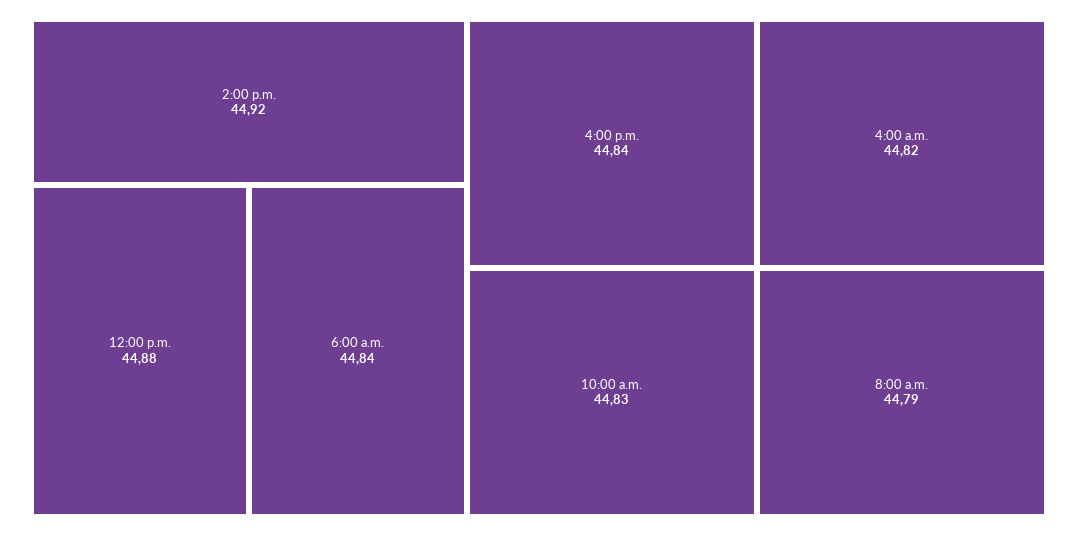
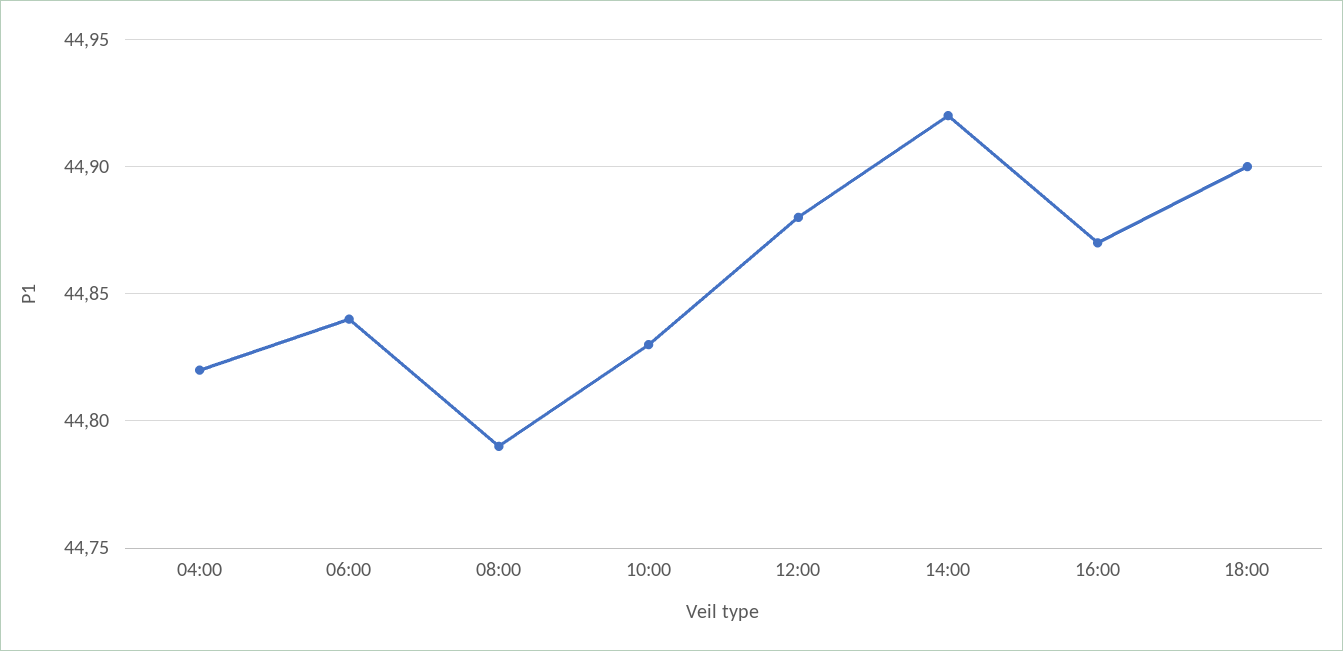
4:00 p.m.: 44.84 -> 44.87
18:00: none -> 44.9

